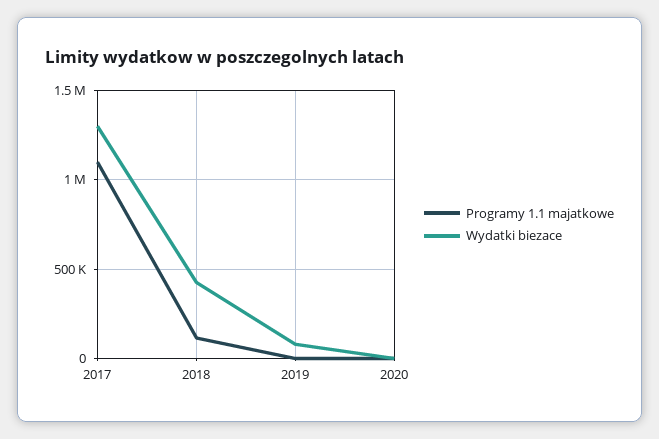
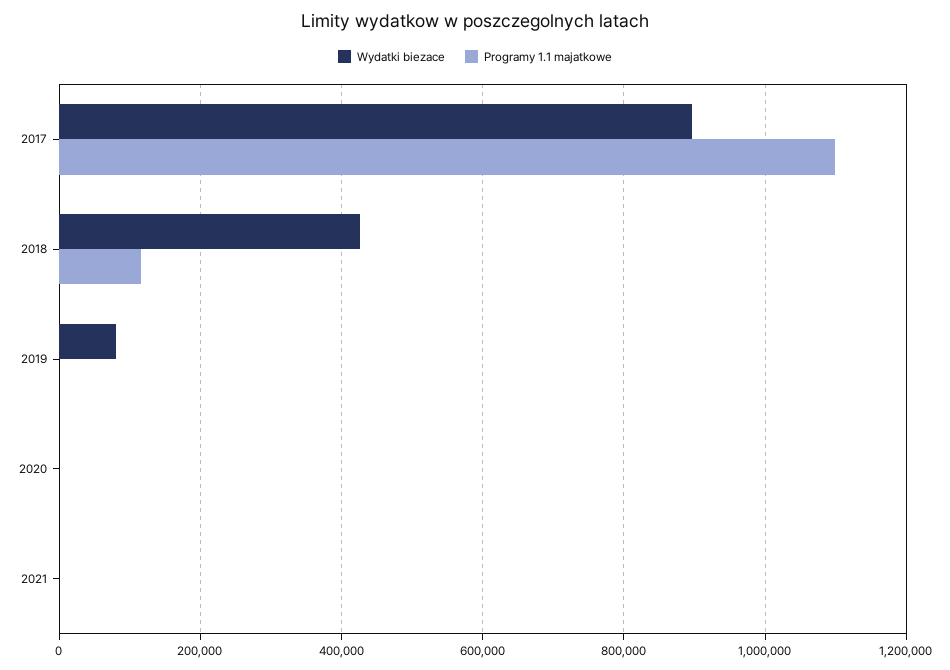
Wydatki biezace, 2017: 1300000 -> 900000
Wydatki biezace, 2021: none -> 0
Programy 1.1 majatkowe, 2021: none -> 0

